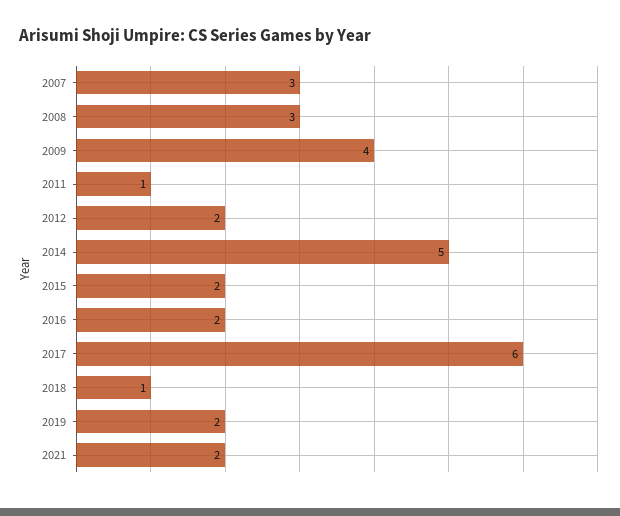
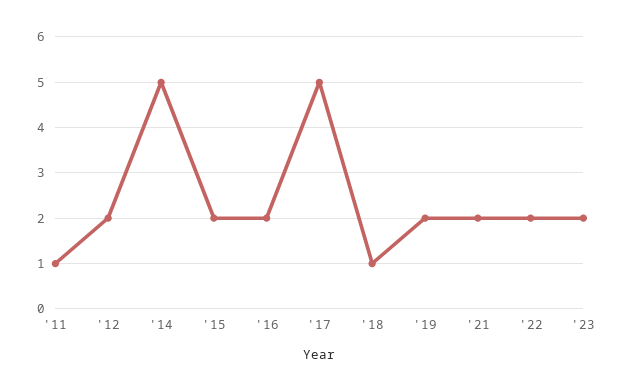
2007: 3 -> none
2008: 3 -> none
2009: 4 -> none
2017: 6 -> 5
'22: none -> 2
'23: none -> 2

